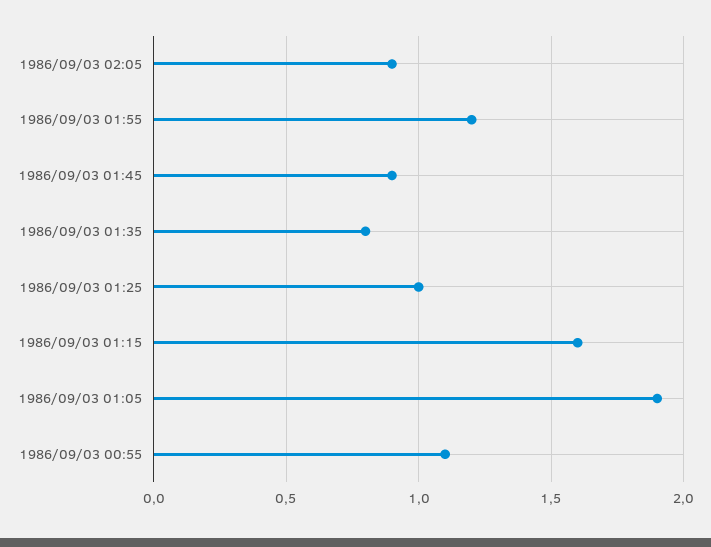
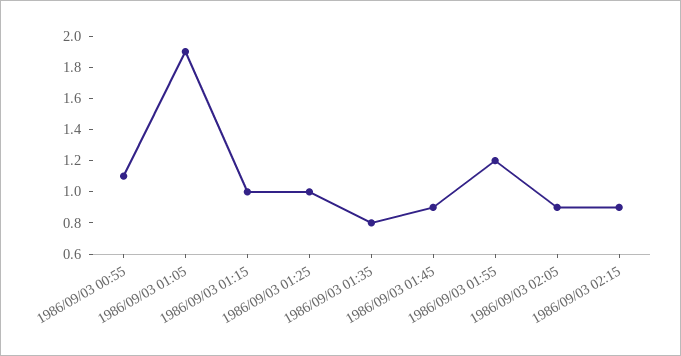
1986/09/03 01:15: 1.6 -> 1
1986/09/03 02:15: none -> 0.9

